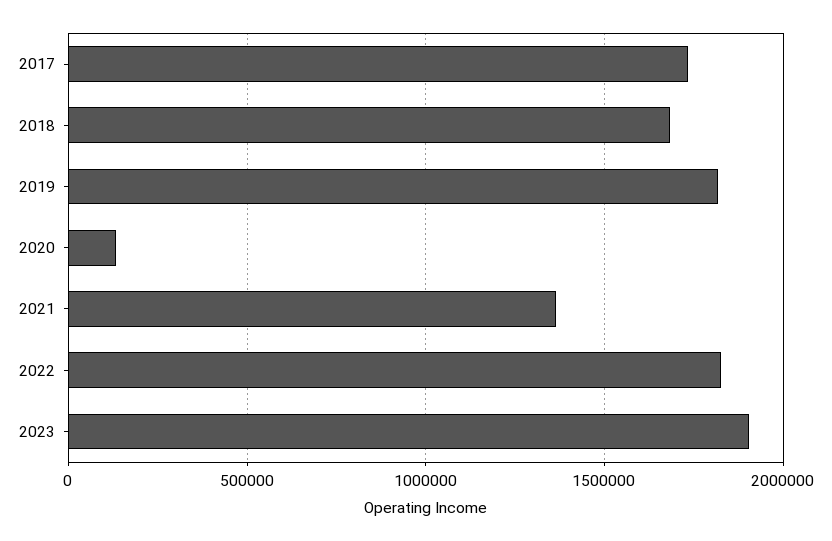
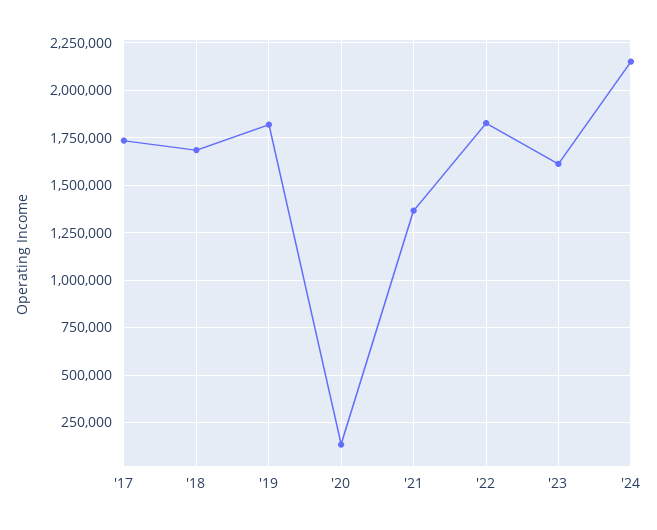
2023: 1900000 -> 1600000
'24: none -> 2150000

